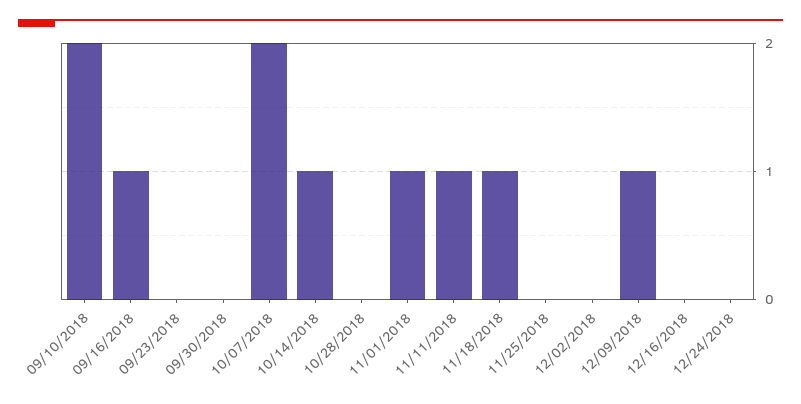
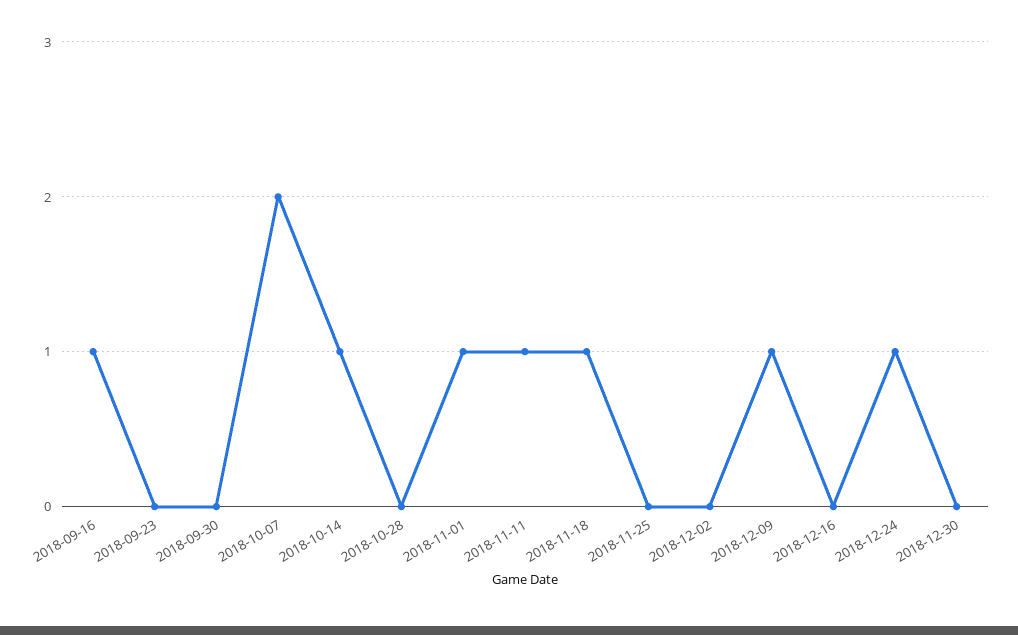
09/10/2018: 2 -> none
12/24/2018: 0 -> 1
2018-12-30: none -> 0

